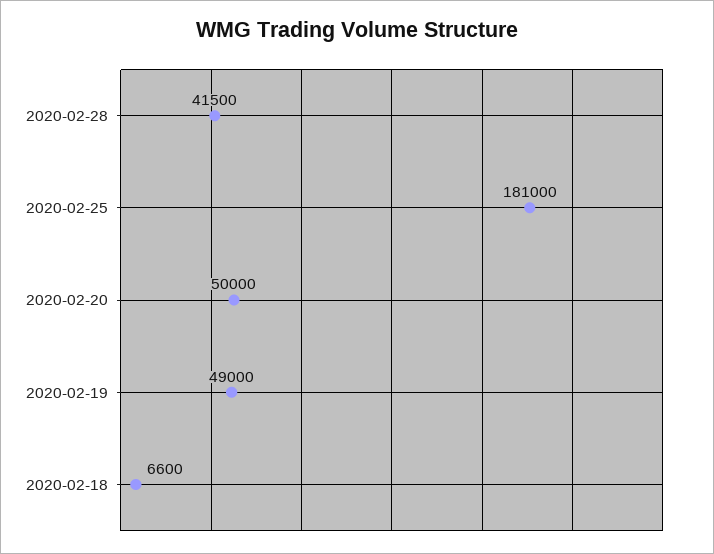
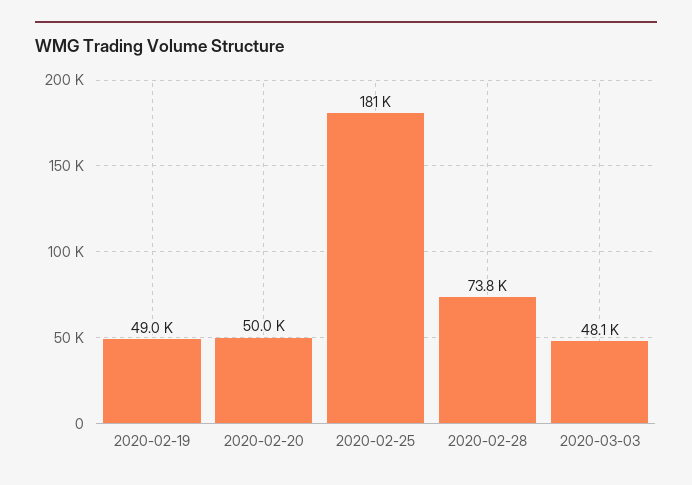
2020-02-28: 41500 -> 73800
2020-02-18: 6600 -> none
2020-03-03: none -> 48100

